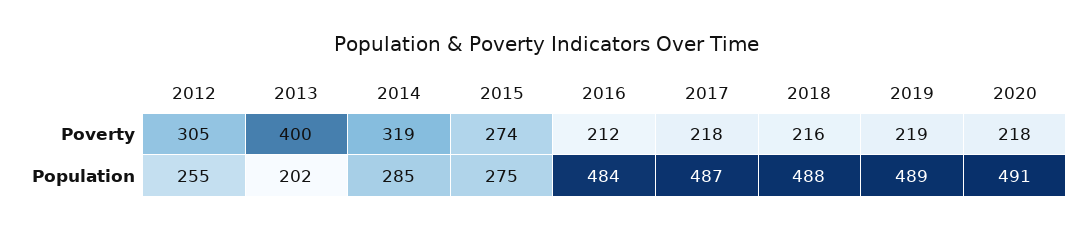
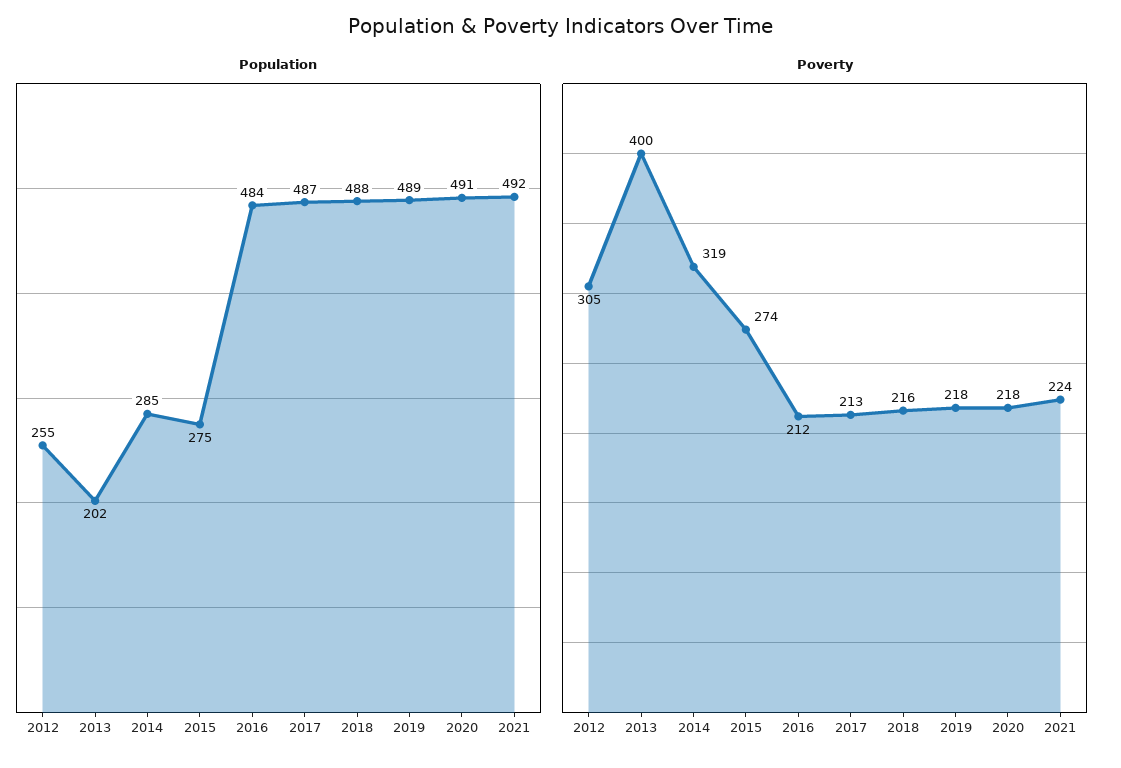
Poverty, 2017: 218 -> 213
Poverty, 2019: 219 -> 218
Population, 2021: none -> 492
Poverty, 2021: none -> 224

